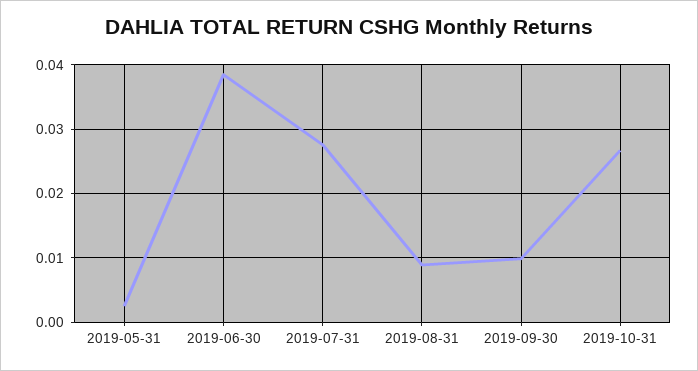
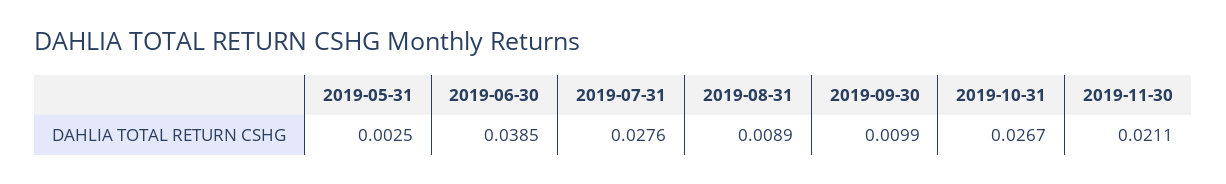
2019-11-30: none -> 0.0211

